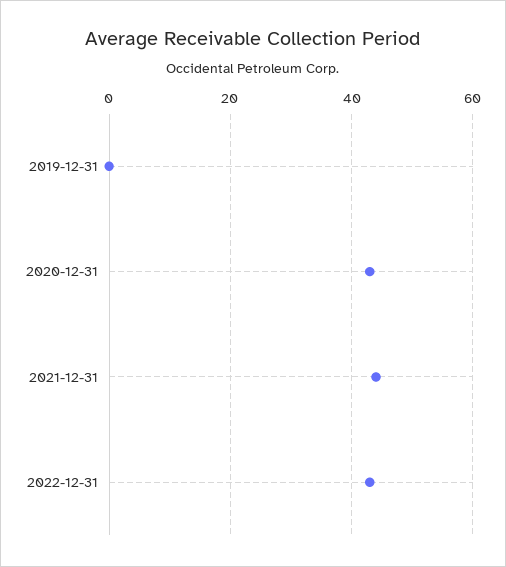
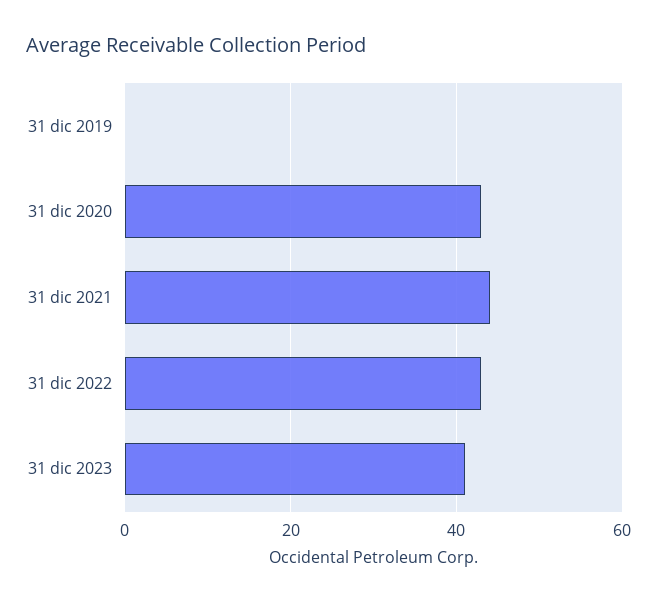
31 dic 2023: none -> 40

